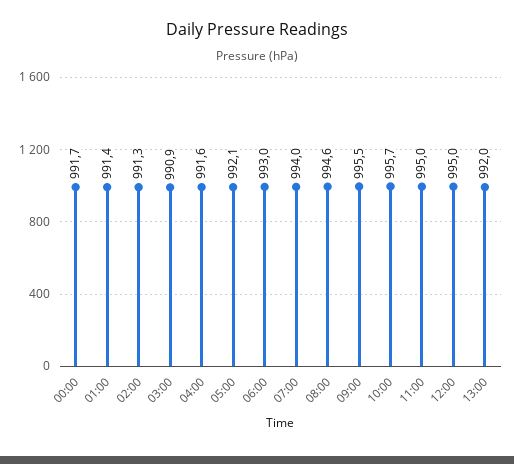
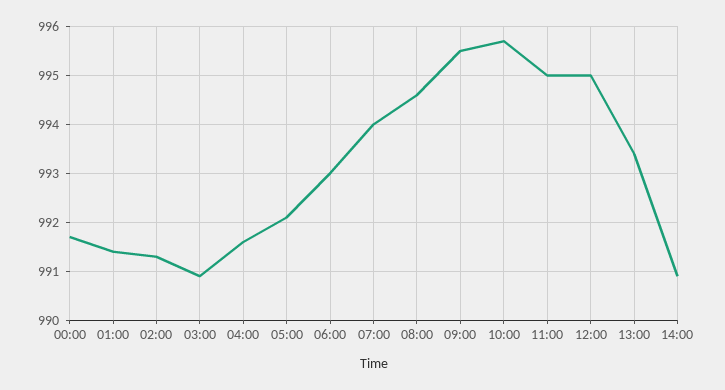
13:00: 992 -> 993.5
14:00: none -> 991

